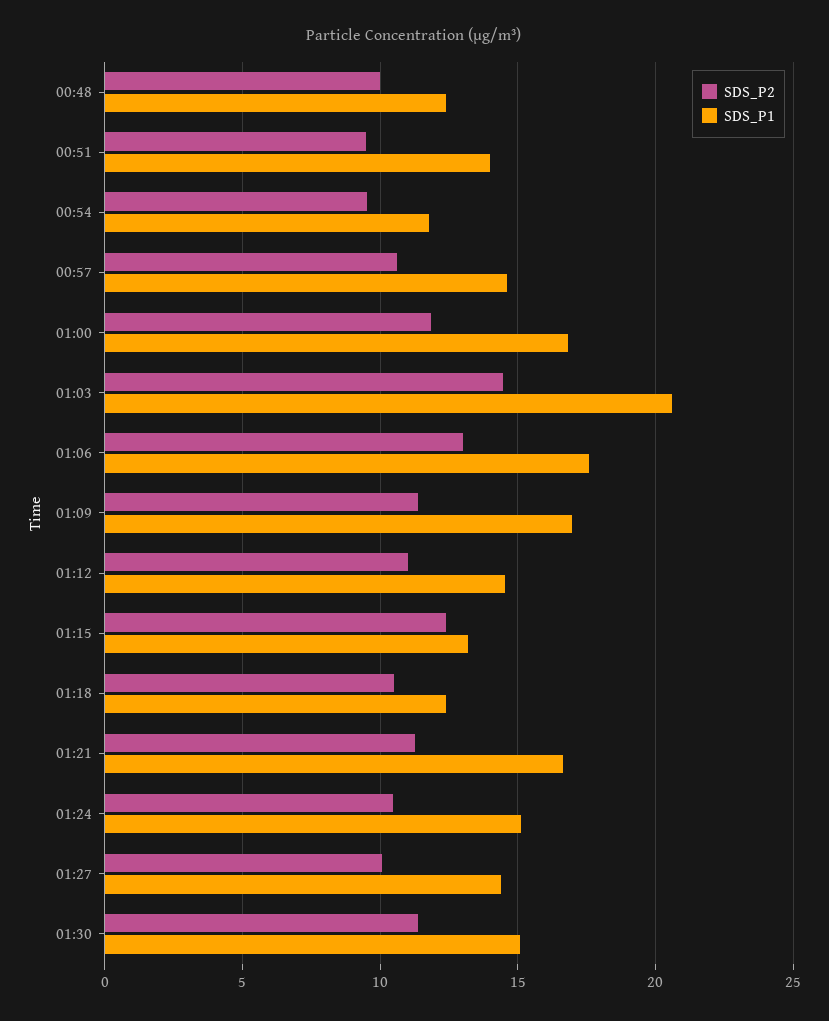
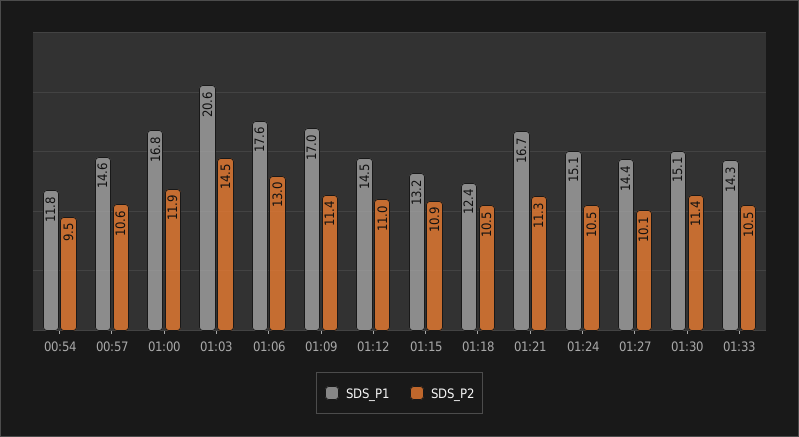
SDS_P2, 00:48: 10 -> none
SDS_P1, 00:48: 12.5 -> none
SDS_P2, 00:51: 9.5 -> none
SDS_P1, 00:51: 14 -> none
SDS_P2, 01:15: 12.5 -> 10.9
SDS_P1, 01:33: none -> 14.3
SDS_P2, 01:33: none -> 10.5

